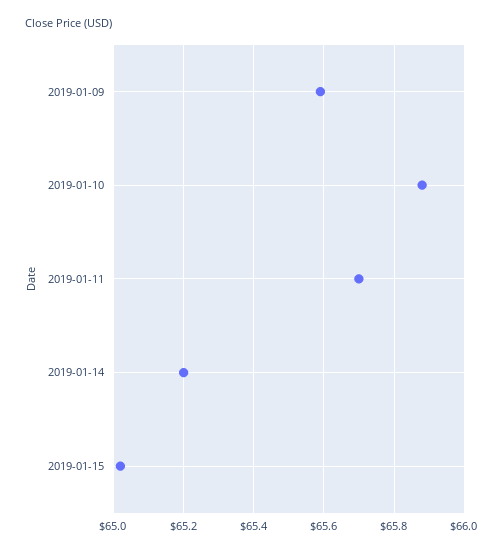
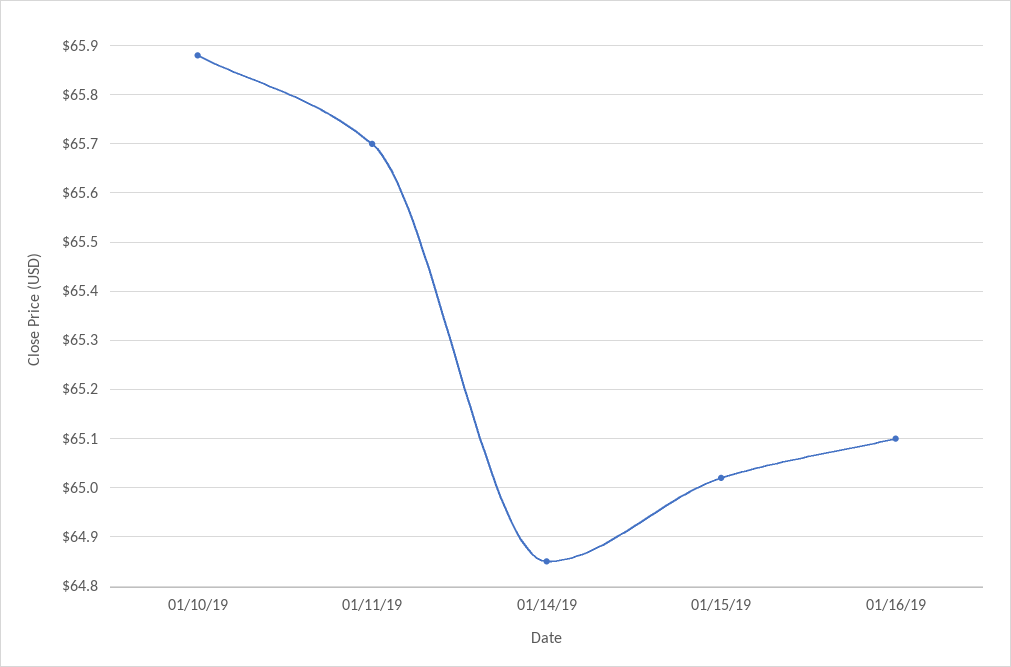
2019-01-09: 65.6 -> none
2019-01-14: 65.2 -> 64.85
01/16/19: none -> 65.1

